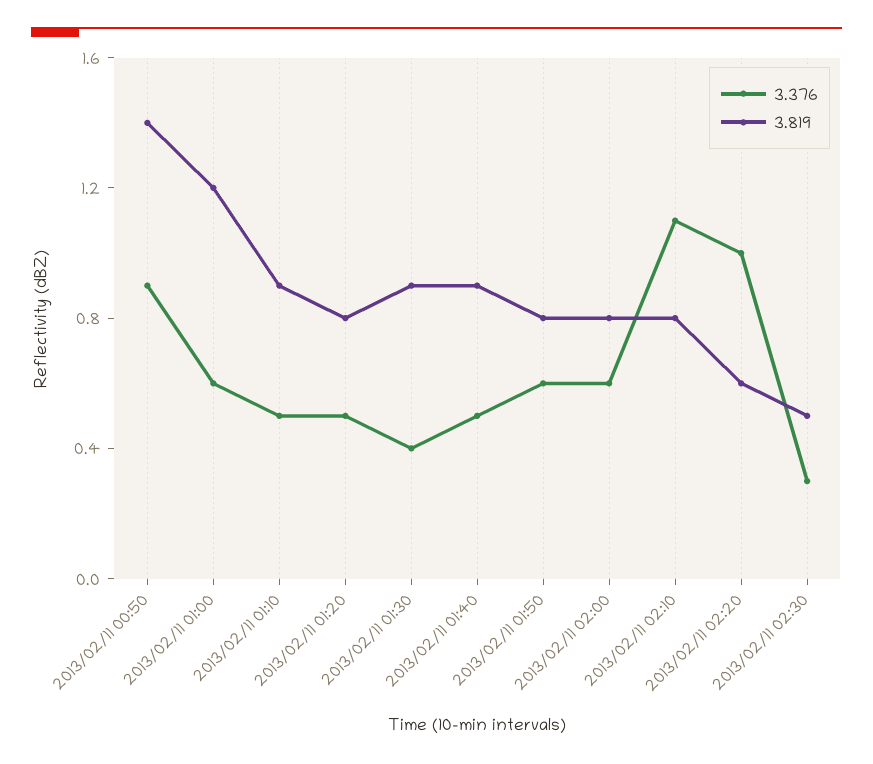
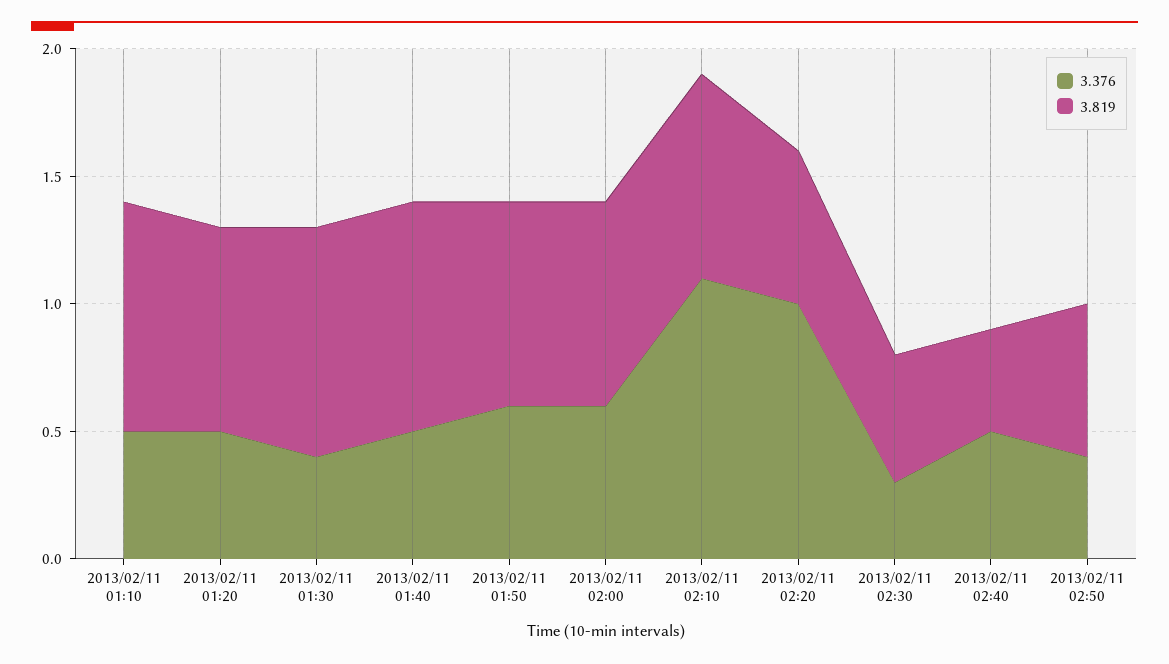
3.376, 2013/02/11 00:50: 0.9 -> none
3.819, 2013/02/11 00:50: 1.4 -> none
3.376, 2013/02/11 01:00: 0.6 -> none
3.819, 2013/02/11 01:00: 1.2 -> none
3.376, 2013/02/11 02:40: none -> 0.5
3.819, 2013/02/11 02:40: none -> 0.4
3.376, 2013/02/11 02:50: none -> 0.4
3.819, 2013/02/11 02:50: none -> 0.6

